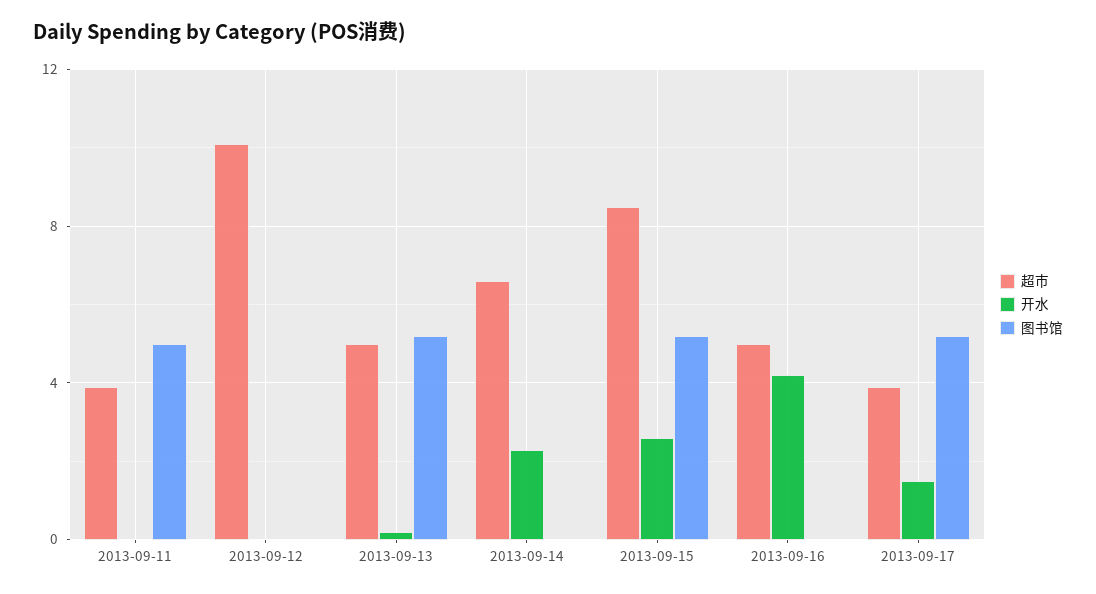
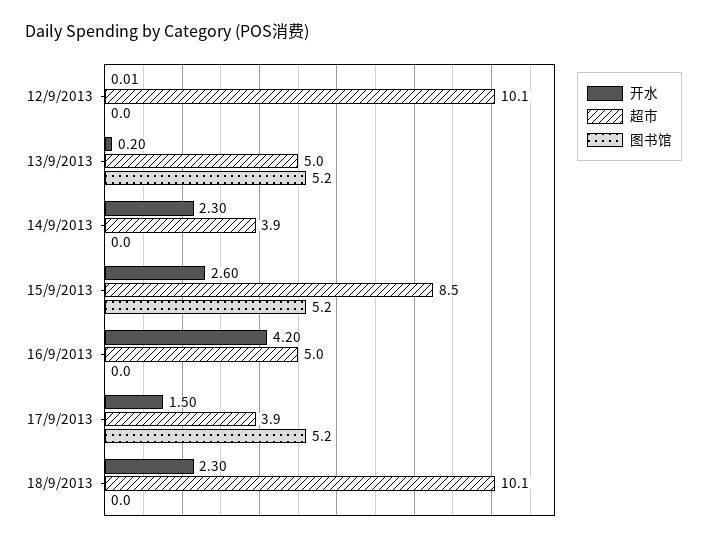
超市, 2013-09-11: 4 -> none
开水, 2013-09-11: 0 -> none
图书馆, 2013-09-11: 5 -> none
超市, 2013-09-14: 6.5 -> 3.9
开水, 18/9/2013: none -> 2.3
超市, 18/9/2013: none -> 10.1
图书馆, 18/9/2013: none -> 0

